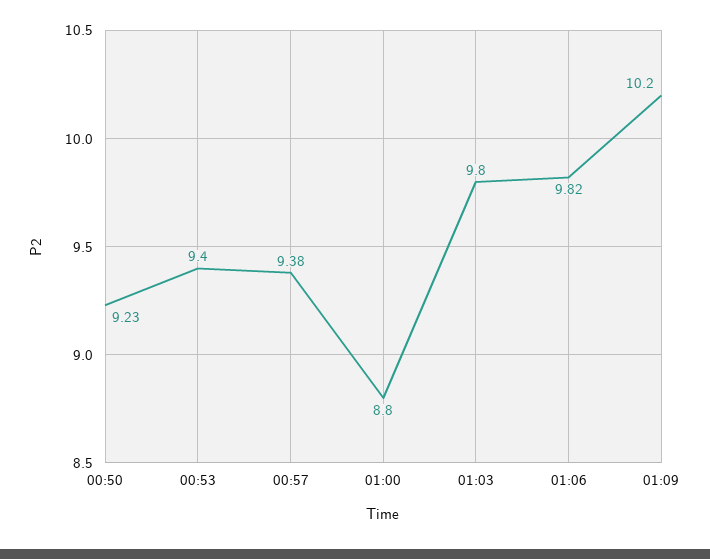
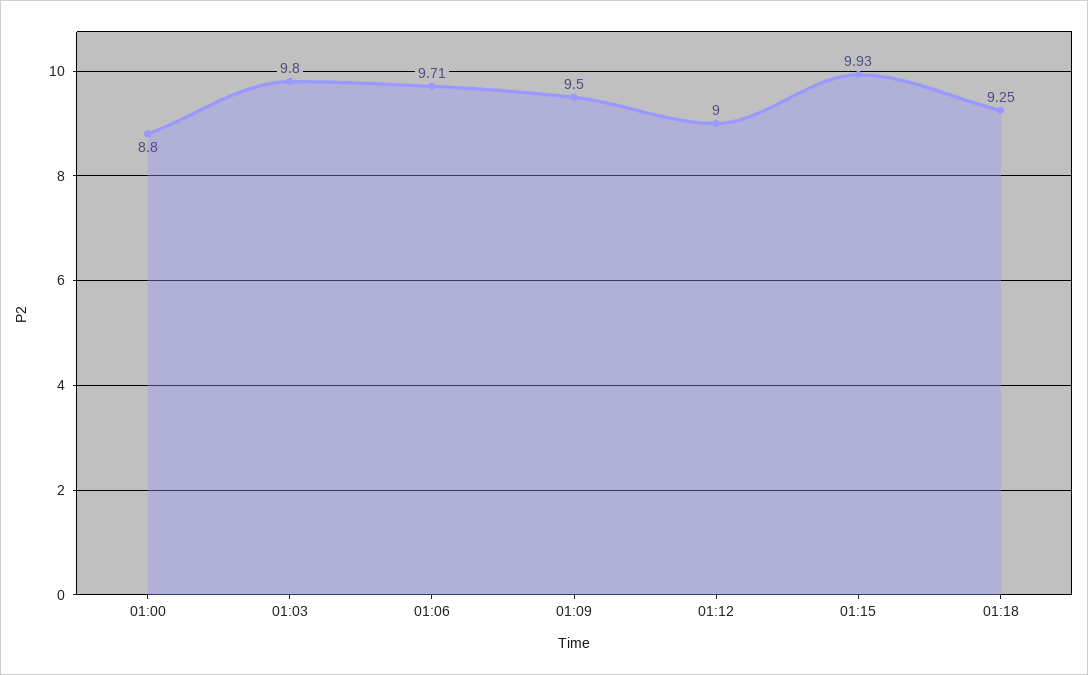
00:50: 9.23 -> none
00:53: 9.4 -> none
00:57: 9.38 -> none
01:06: 9.82 -> 9.71
01:09: 10.2 -> 9.5
01:12: none -> 9
01:15: none -> 9.93
01:18: none -> 9.25

